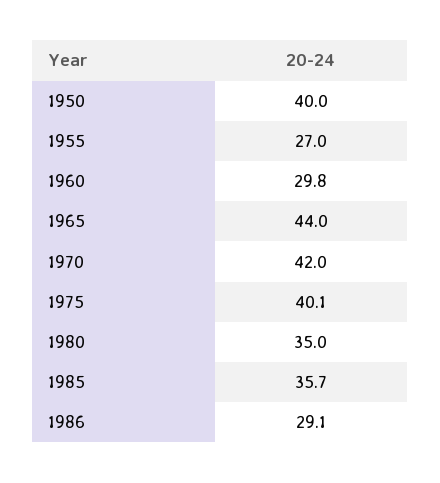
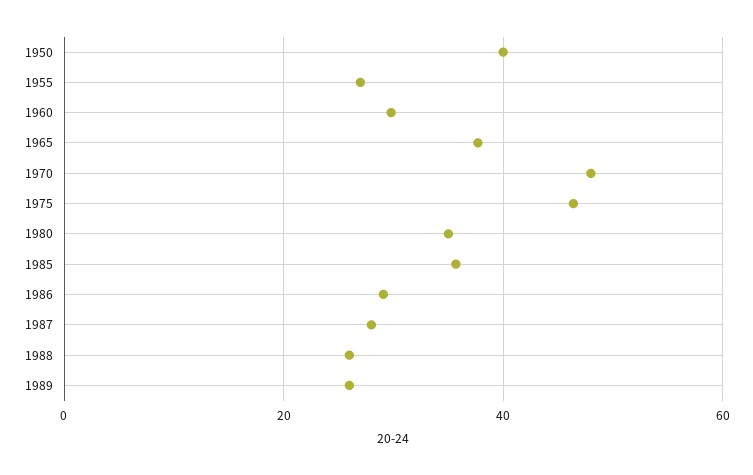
1965: 44 -> 38
1970: 42 -> 48
1975: 40.1 -> 46
1987: none -> 28
1988: none -> 26
1989: none -> 26

